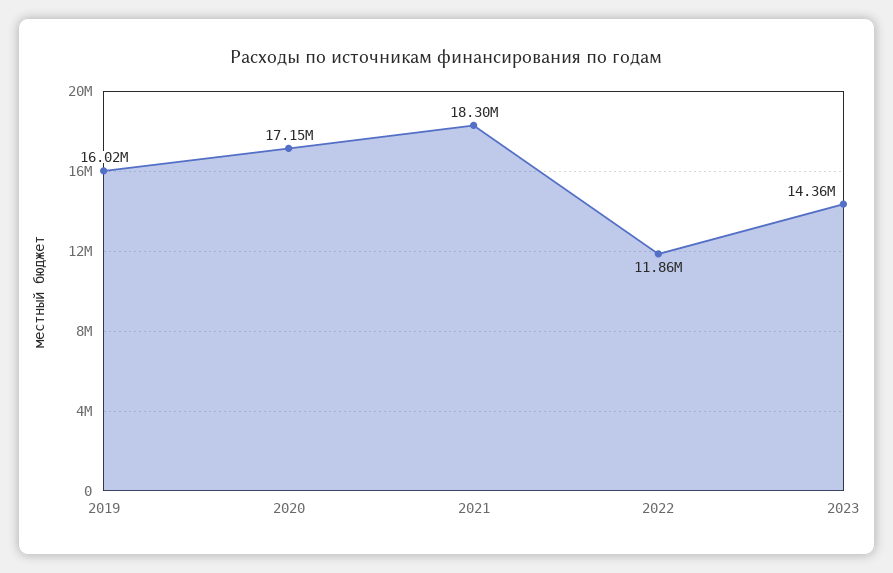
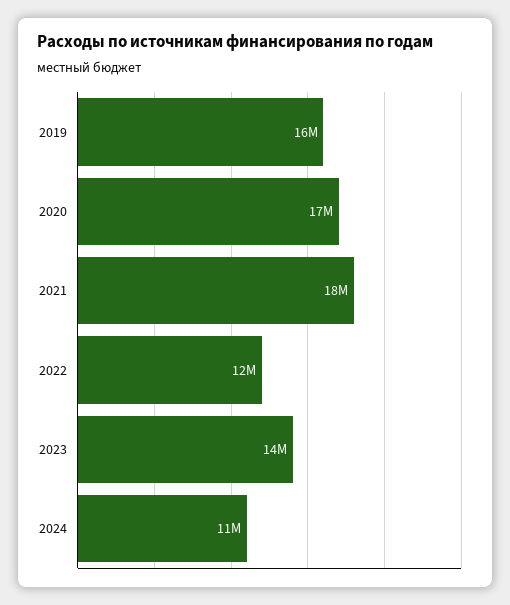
2024: none -> 11000000

